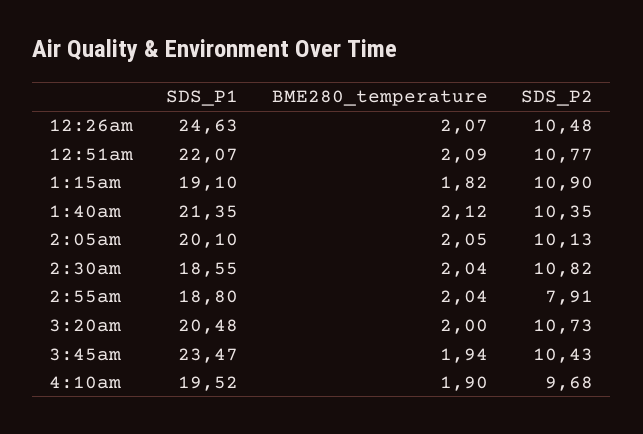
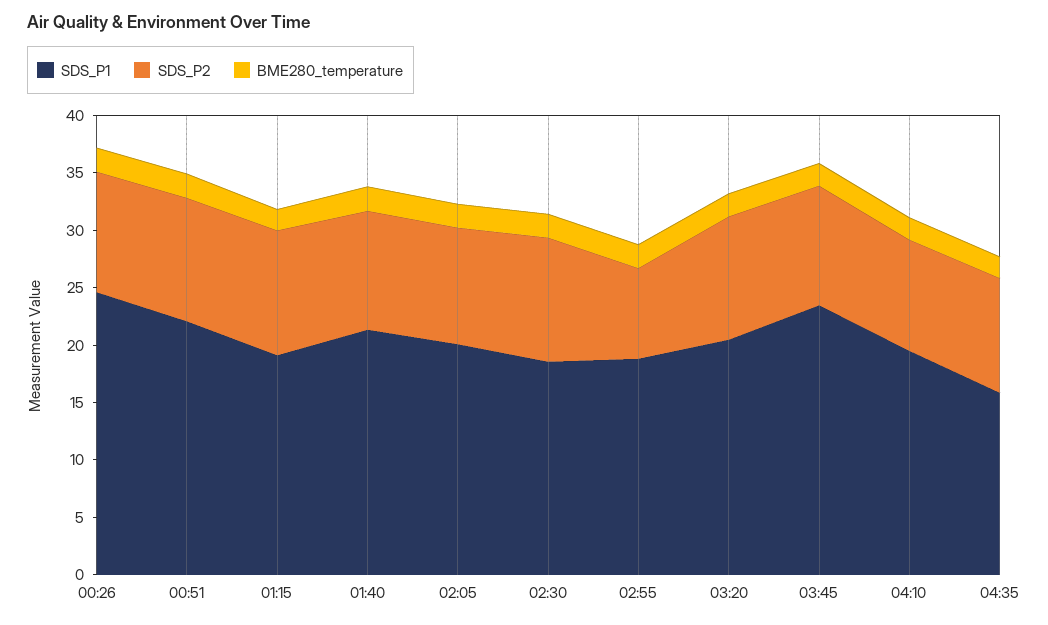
SDS_P1, 04:35: none -> 16
SDS_P2, 04:35: none -> 10
BME280_temperature, 04:35: none -> 2

